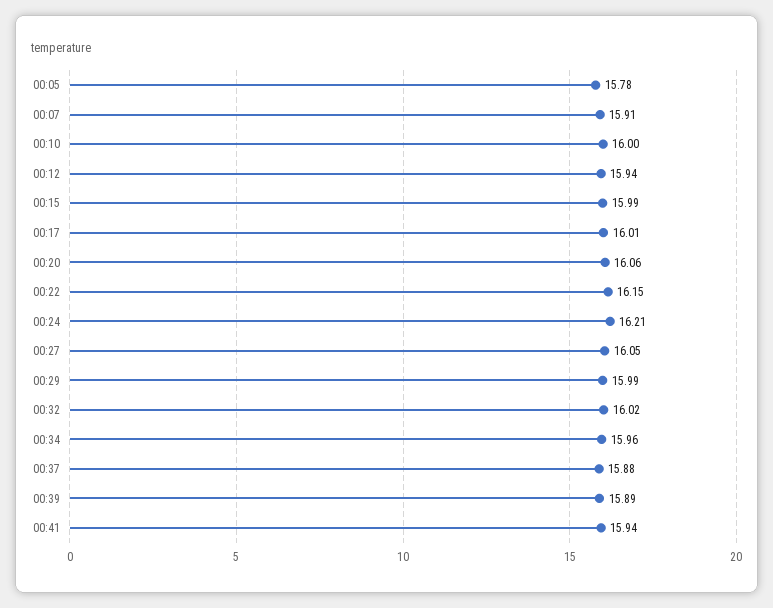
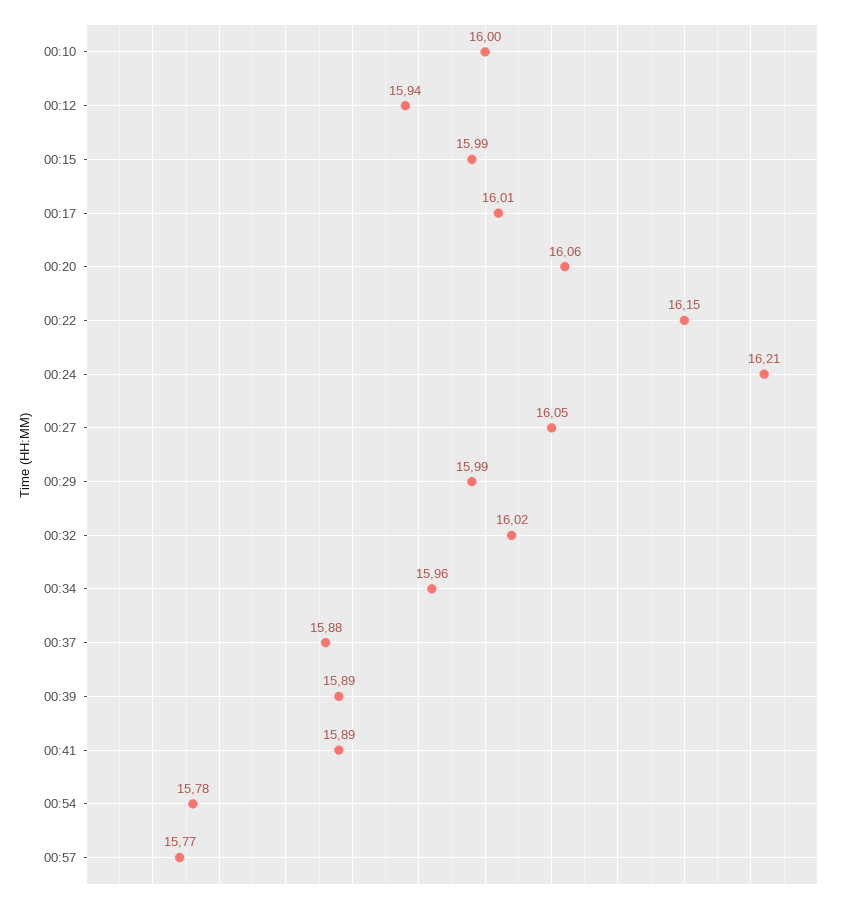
00:05: 15.78 -> none
00:07: 15.91 -> none
00:41: 15.94 -> 15.89
00:54: none -> 15.78
00:57: none -> 15.77

